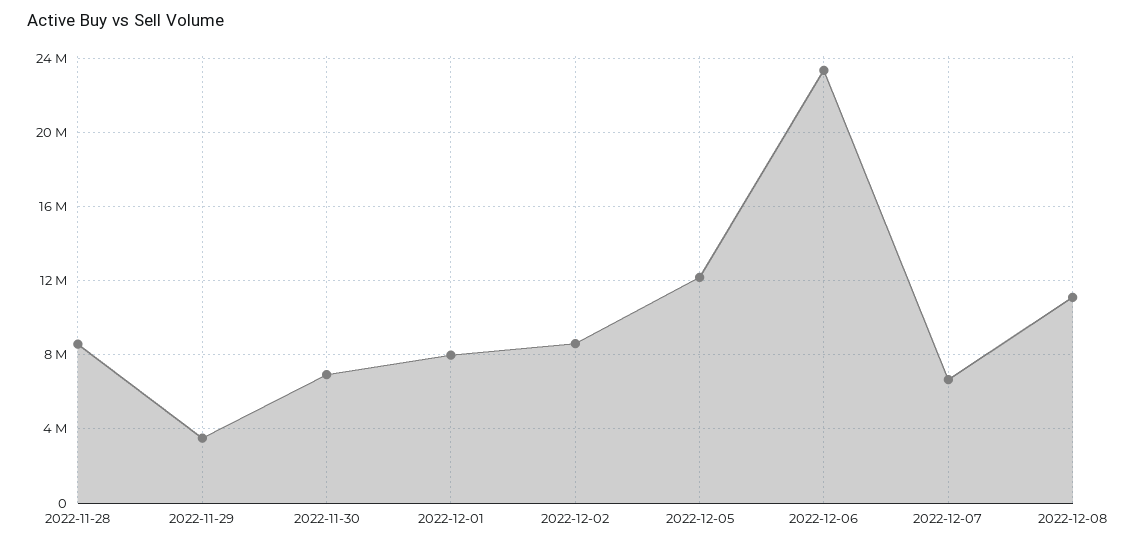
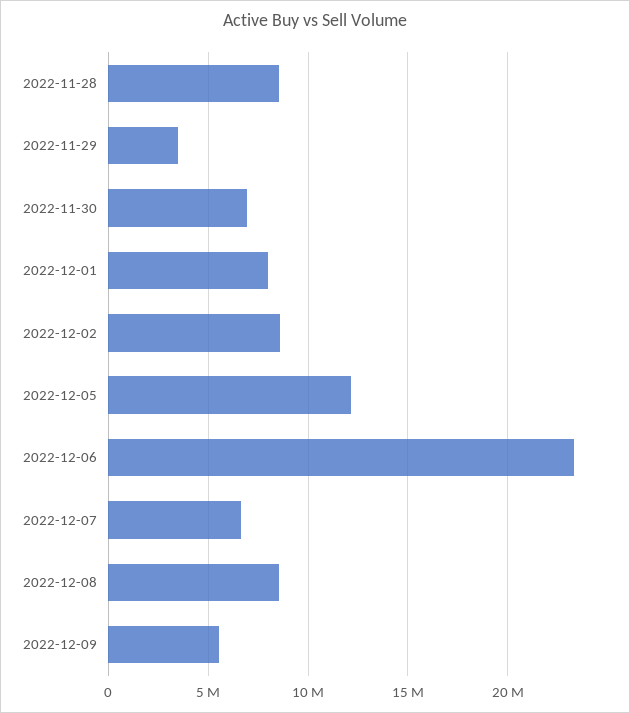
2022-12-08: 11000000 -> 8500000
2022-12-09: none -> 5500000

